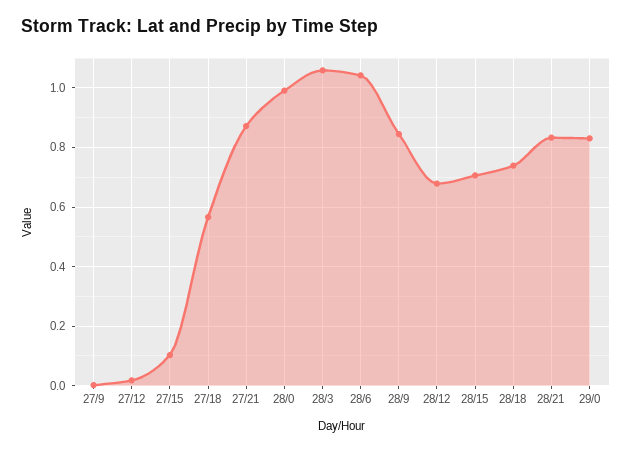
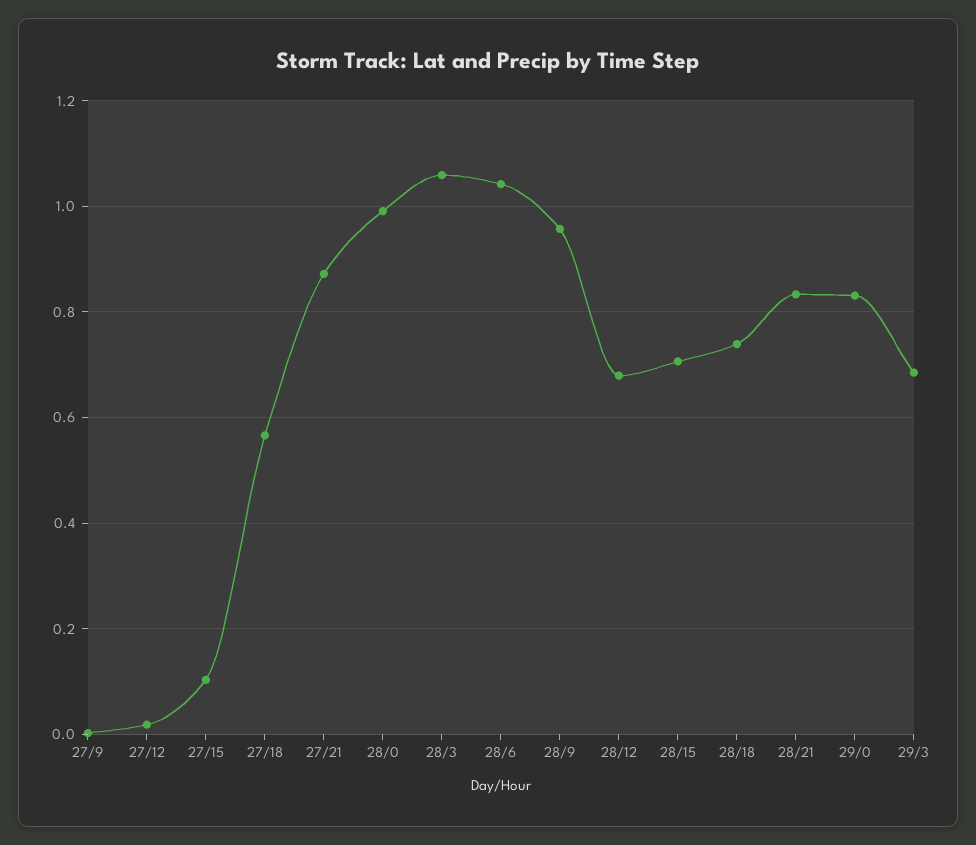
28/9: 0.85 -> 0.96
29/3: none -> 0.68

